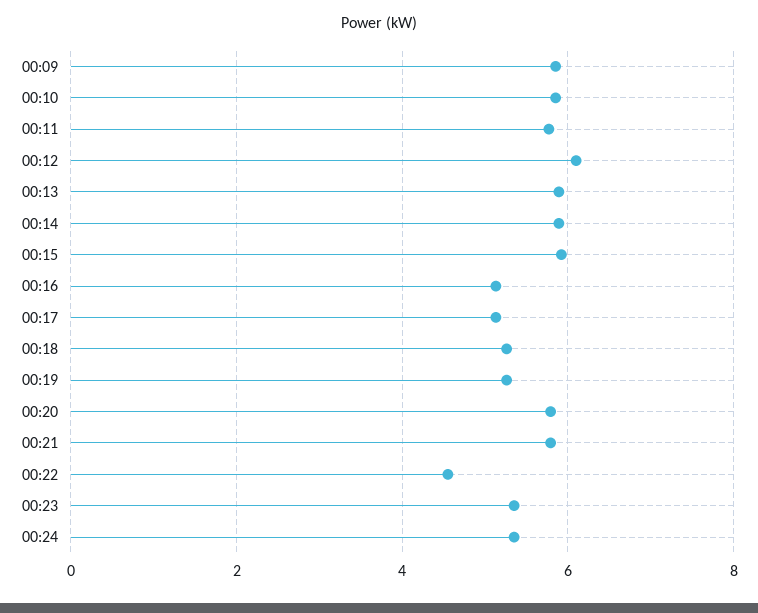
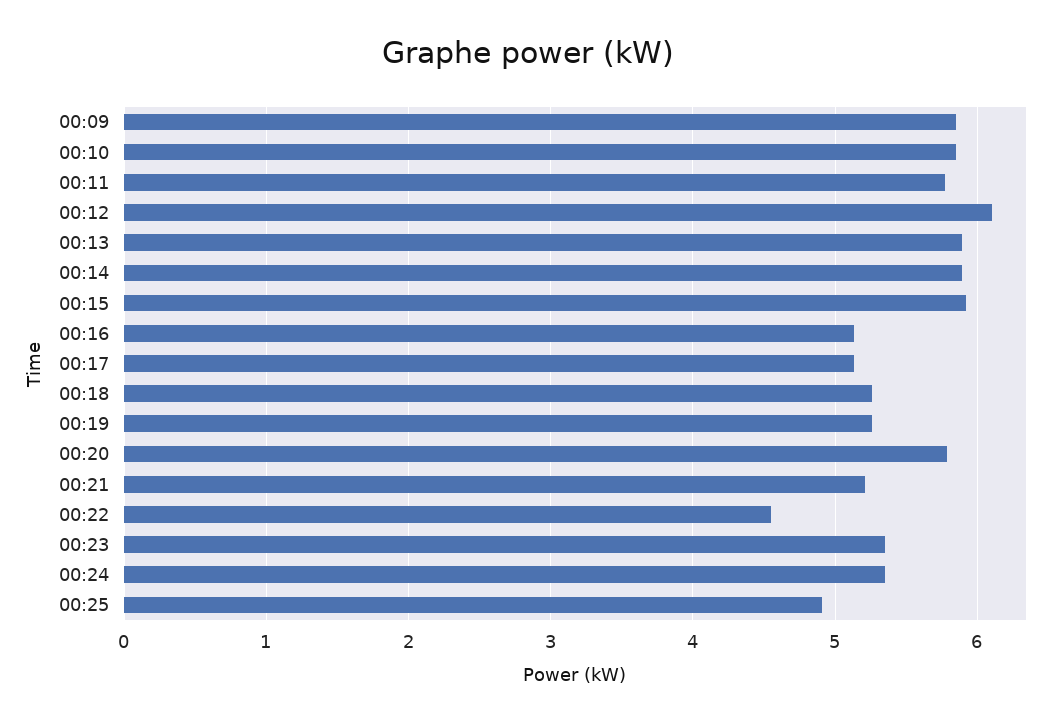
00:21: 5.8 -> 5.2
00:25: none -> 4.9

